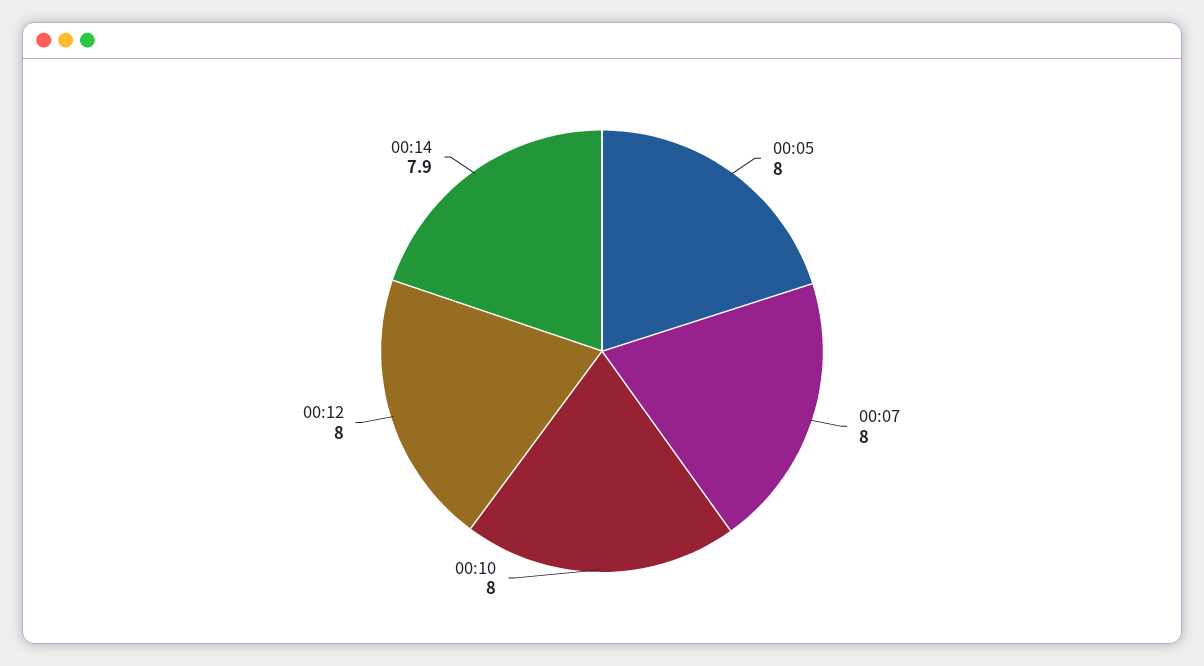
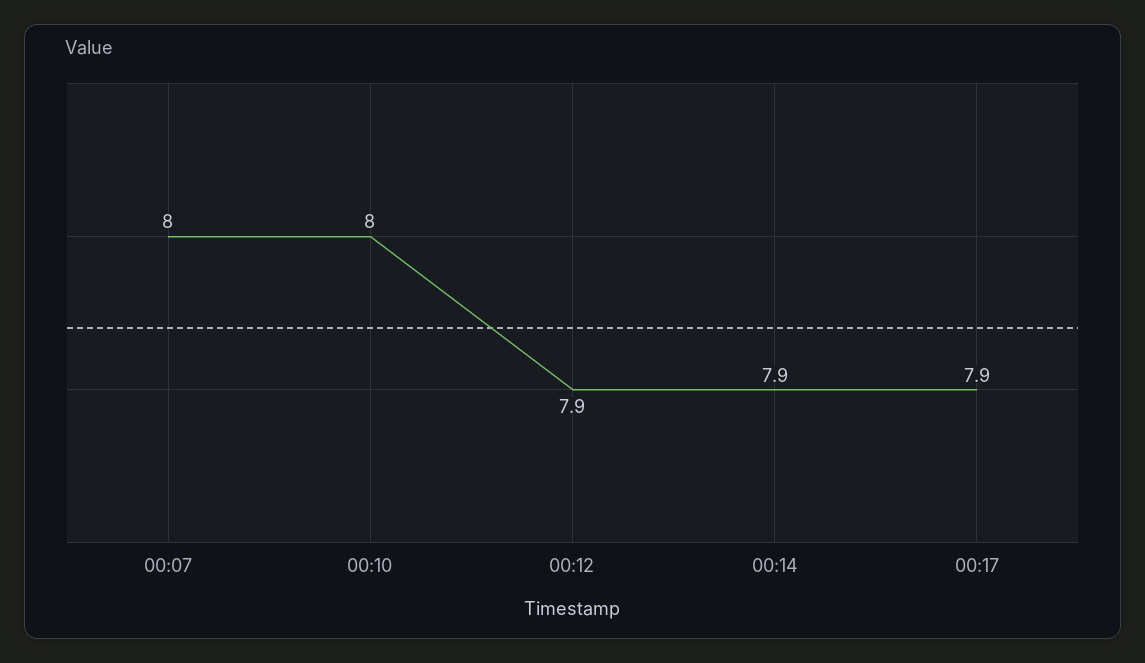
00:05: 8 -> none
00:12: 8 -> 7.9
00:17: none -> 7.9

